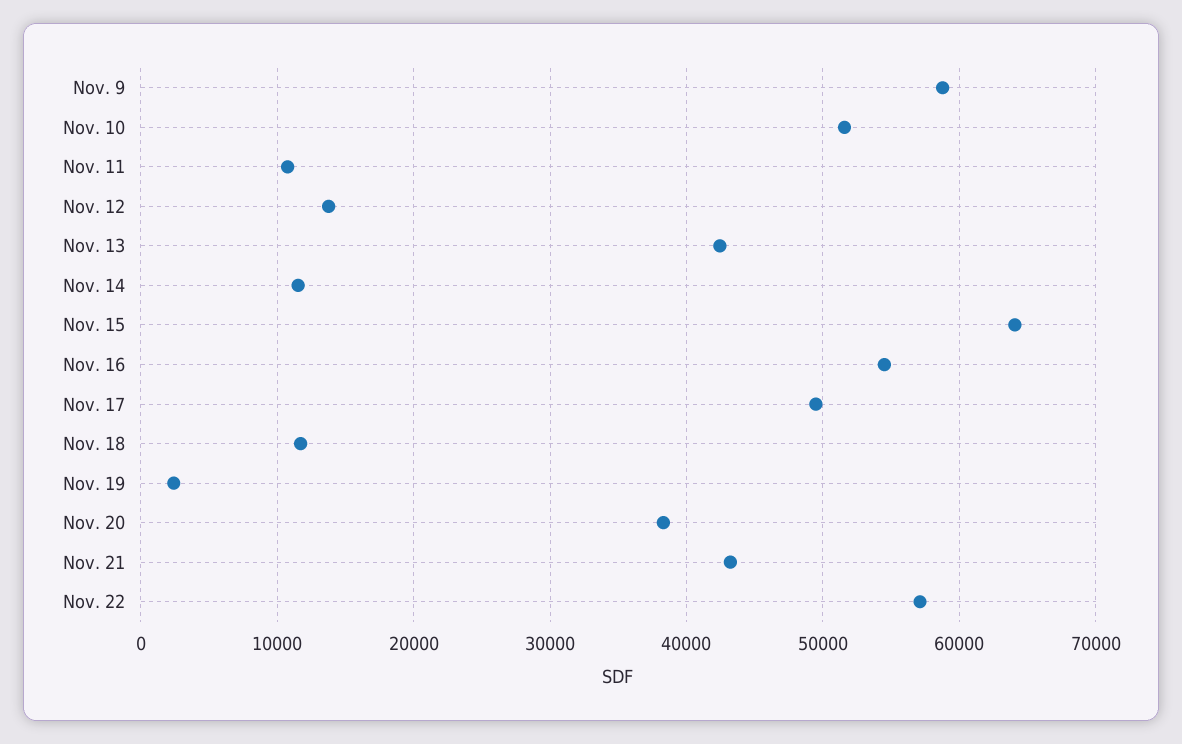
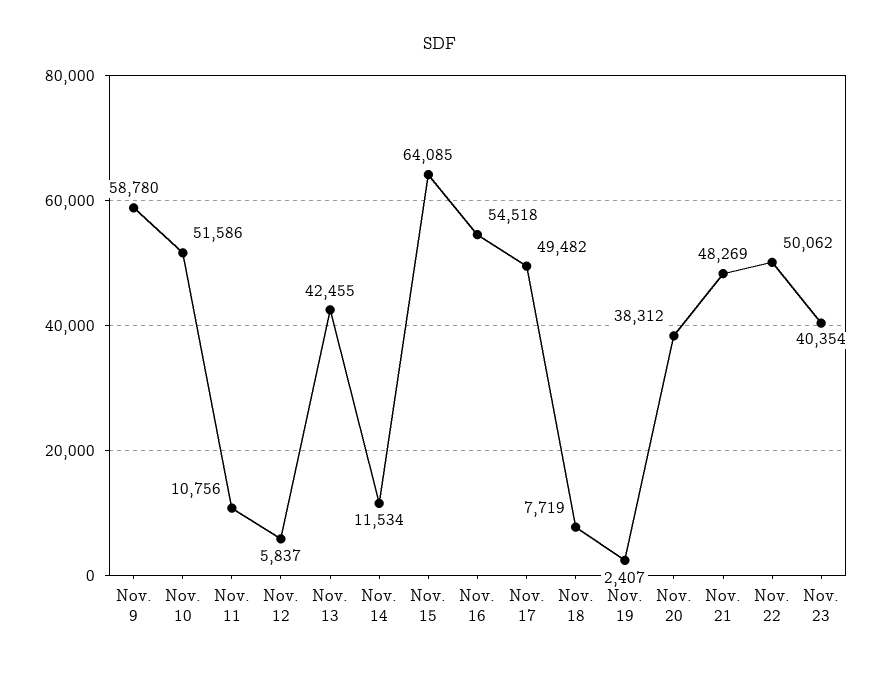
Nov. 12: 14000 -> 5837
Nov. 18: 12000 -> 7719
Nov. 21: 43000 -> 48269
Nov. 22: 57000 -> 50062
Nov. 23: none -> 40354

